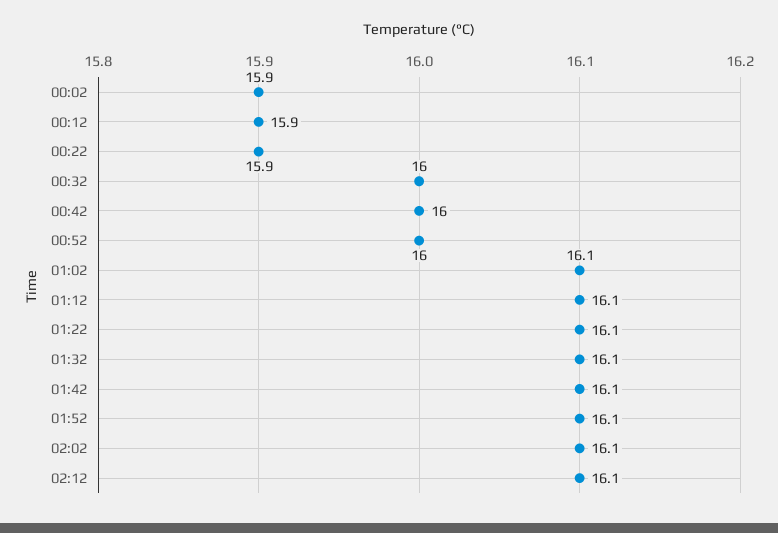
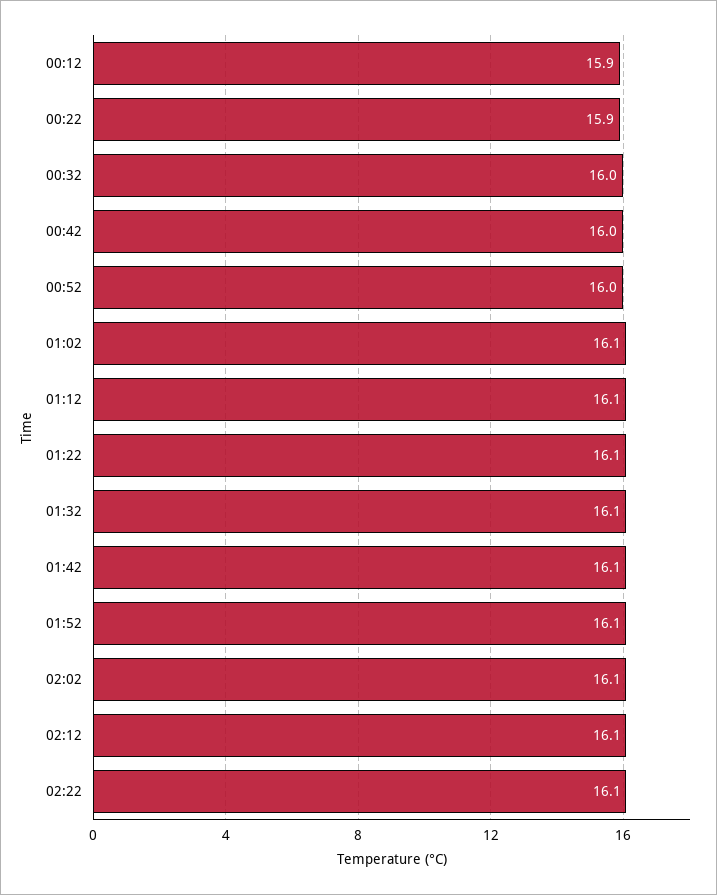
00:02: 15.9 -> none
02:22: none -> 16.1

